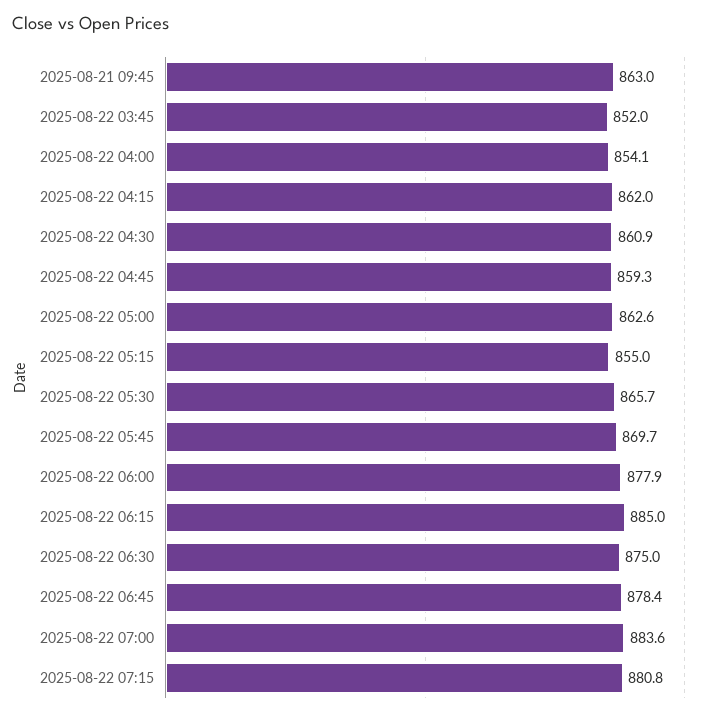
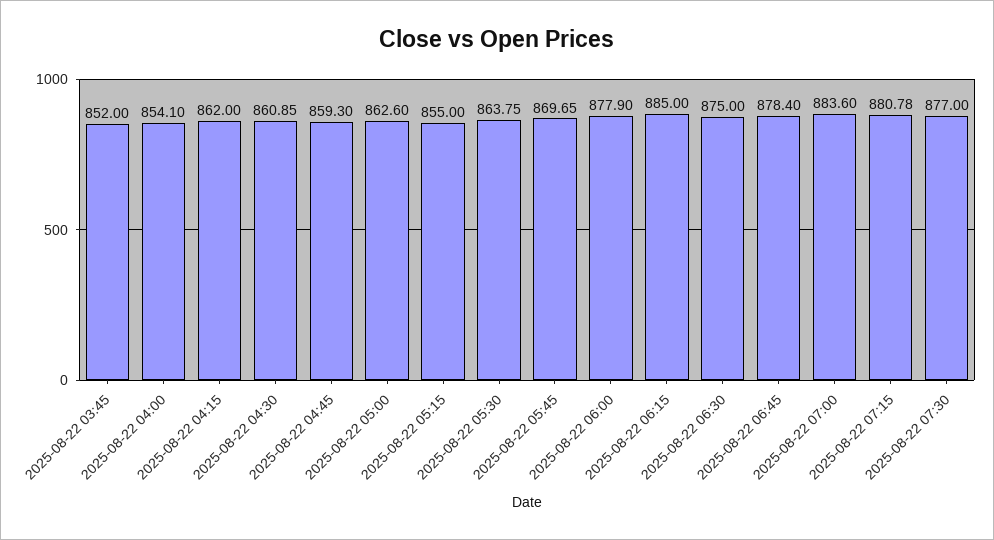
2025-08-21 09:45: 863 -> none
2025-08-22 05:30: 865.7 -> 863.75
2025-08-22 07:30: none -> 877

